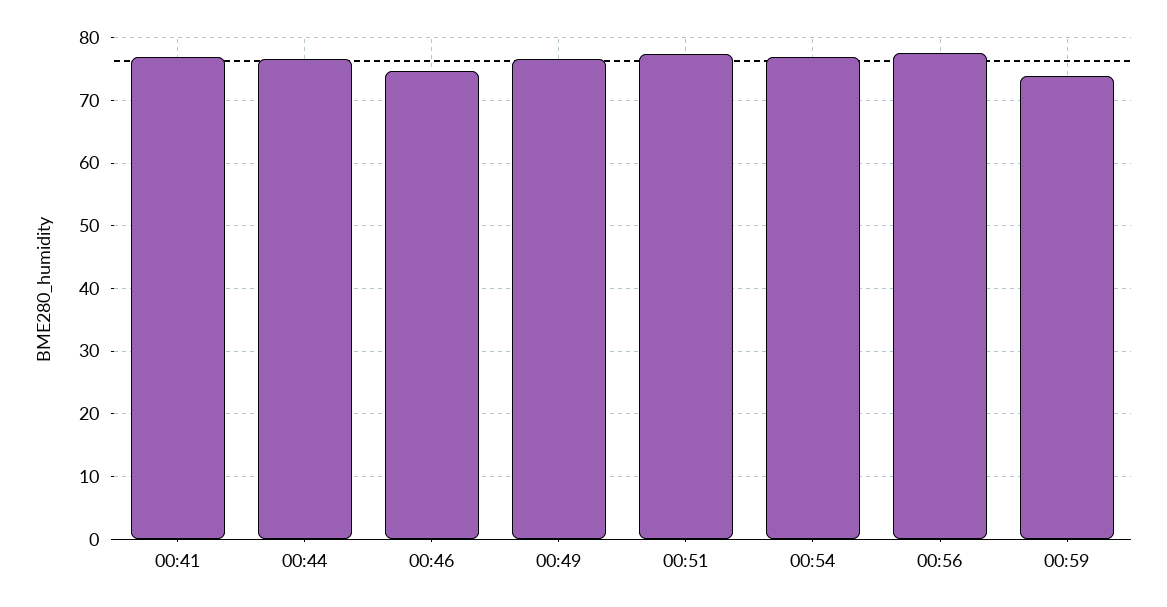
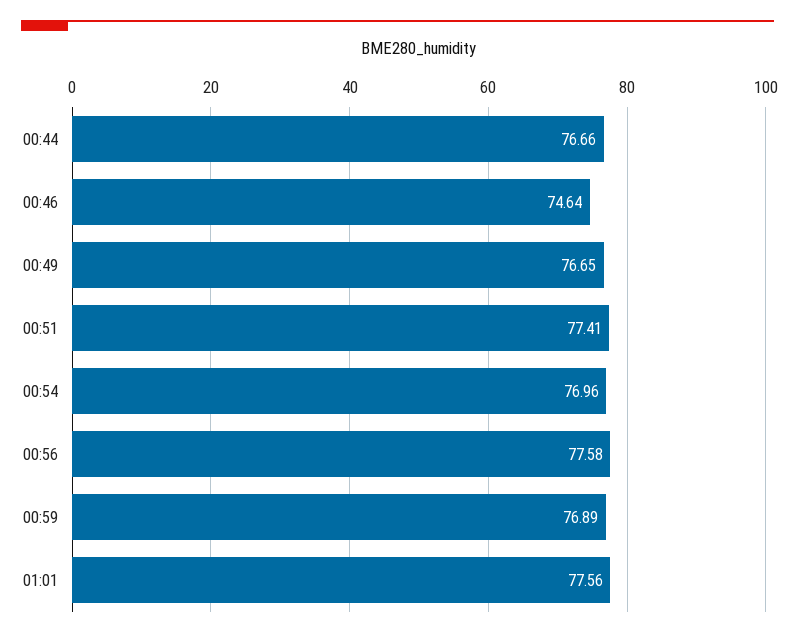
00:41: 77 -> none
00:59: 74 -> 76.89
01:01: none -> 77.56

